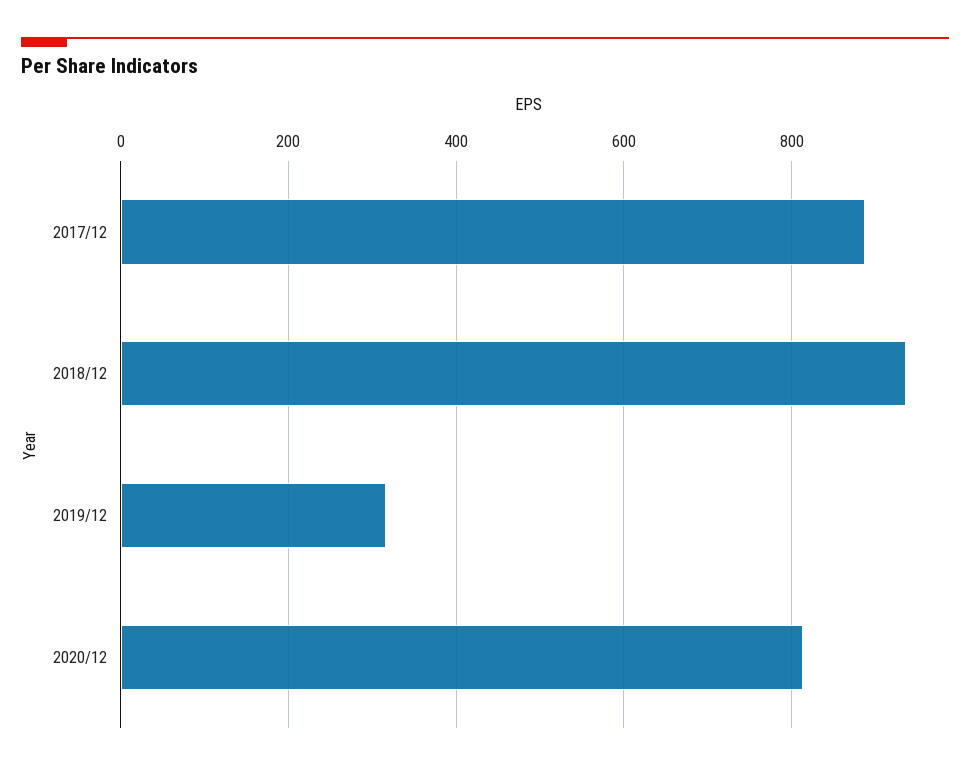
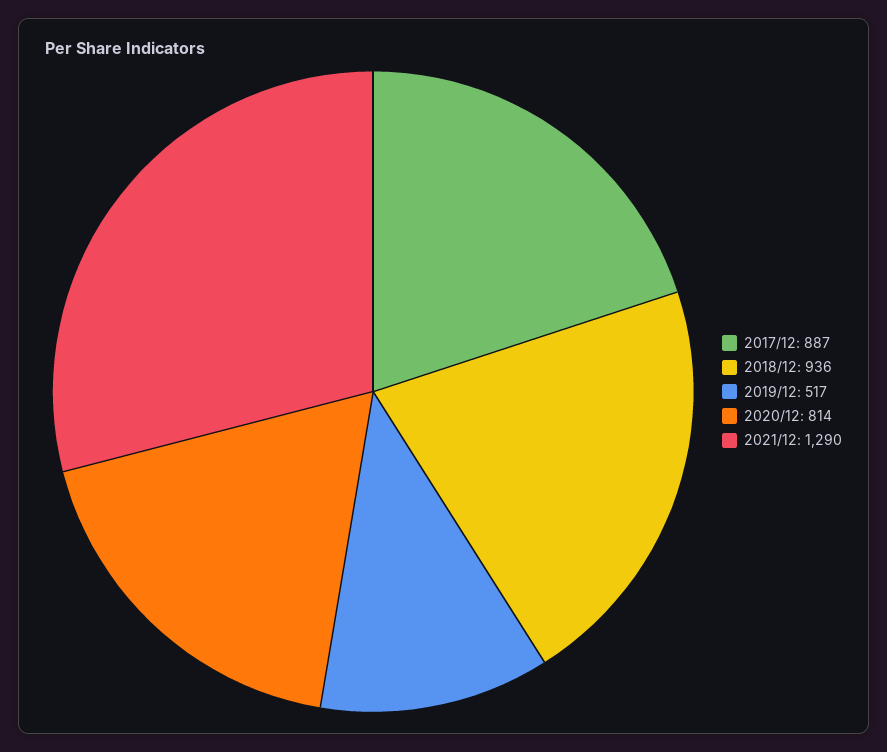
2019/12: 320 -> 517
2021/12: none -> 1290

